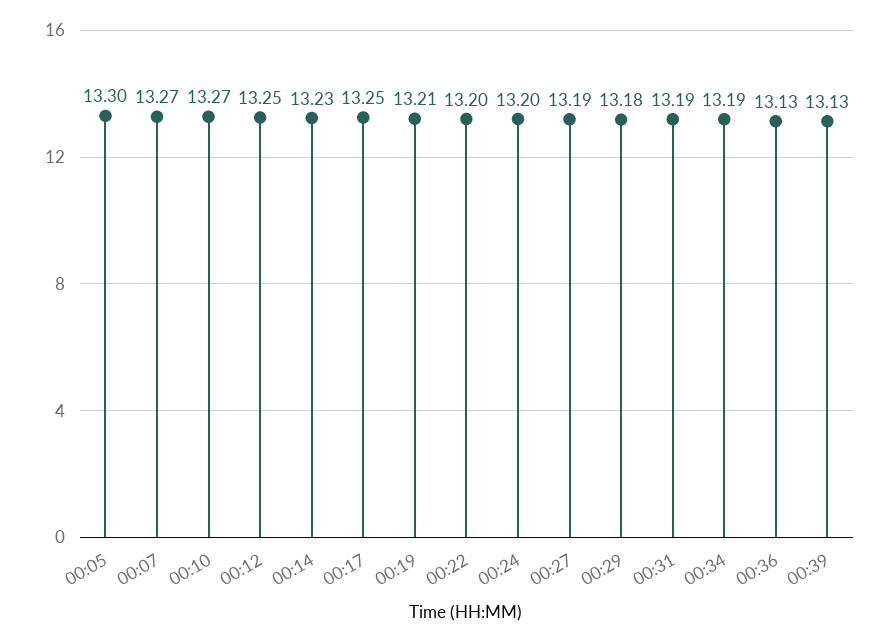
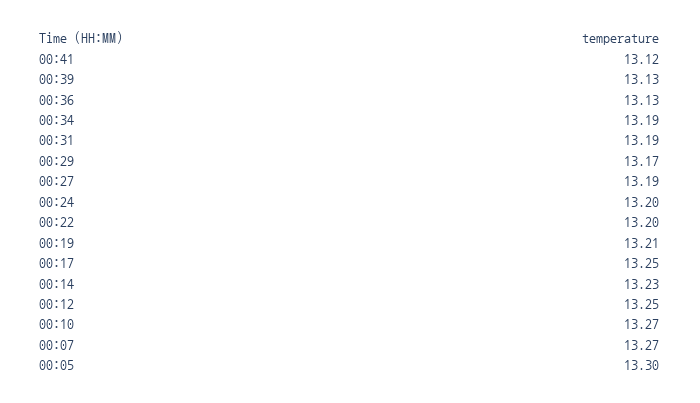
00:29: 13.18 -> 13.17
00:41: none -> 13.12

